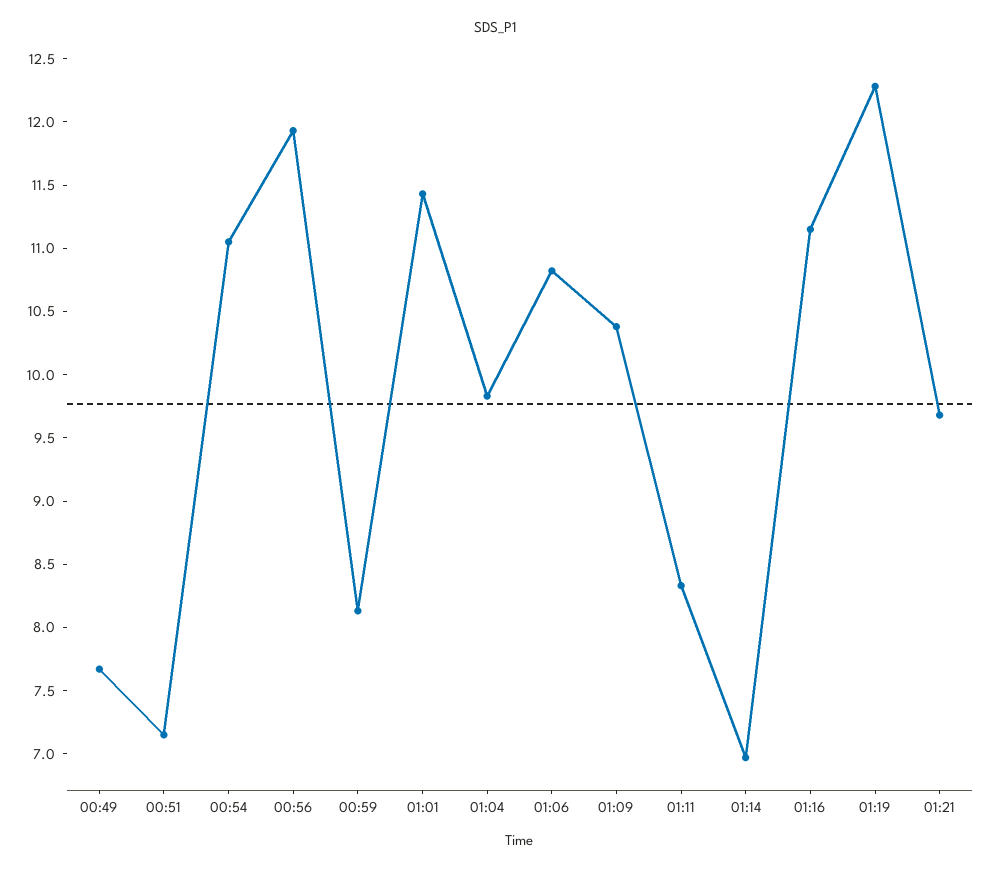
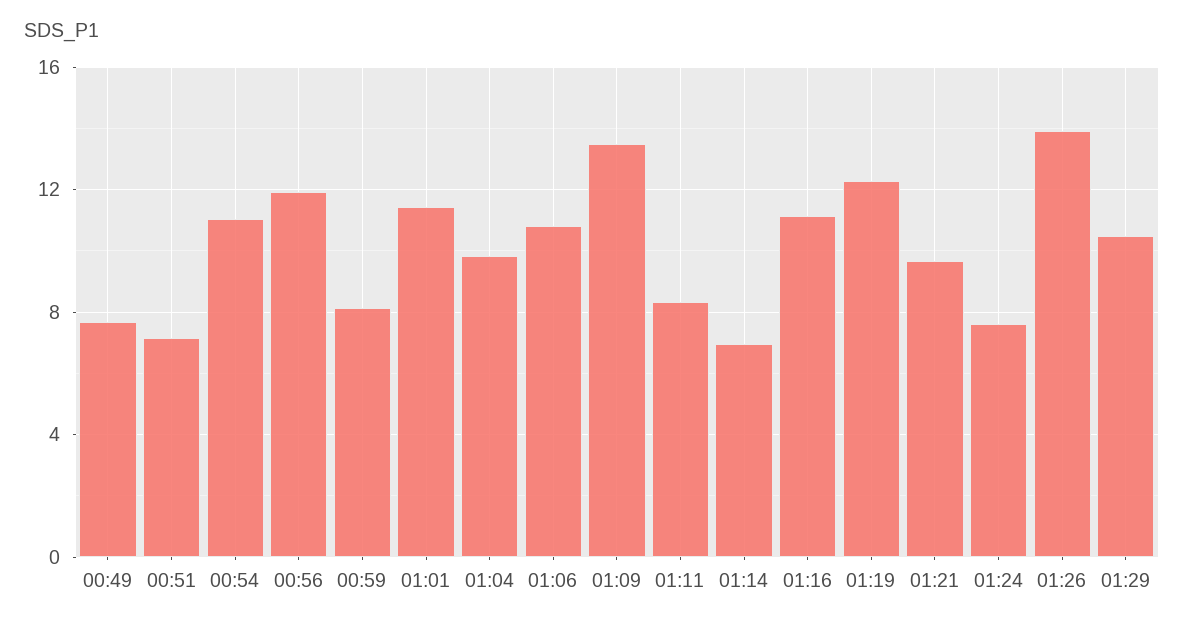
01:09: 10.4 -> 13.5
01:24: none -> 7.5
01:26: none -> 14
01:29: none -> 10.5

